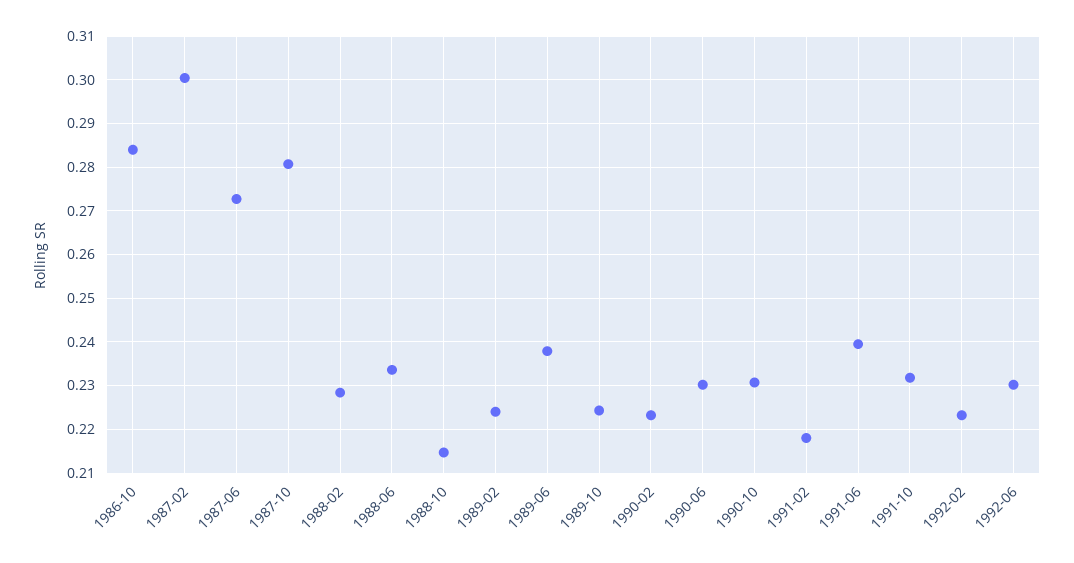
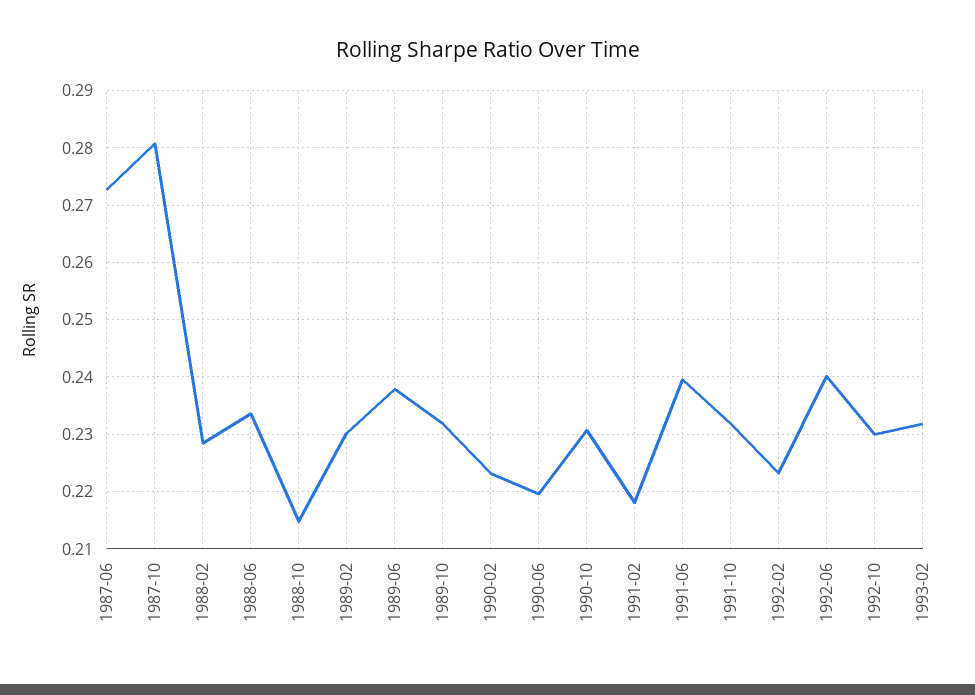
1986-10: 0.284 -> none
1987-02: 0.3 -> none
1989-02: 0.224 -> 0.23
1989-10: 0.224 -> 0.232
1990-06: 0.23 -> 0.22
1992-06: 0.23 -> 0.24
1992-10: none -> 0.23
1993-02: none -> 0.232

